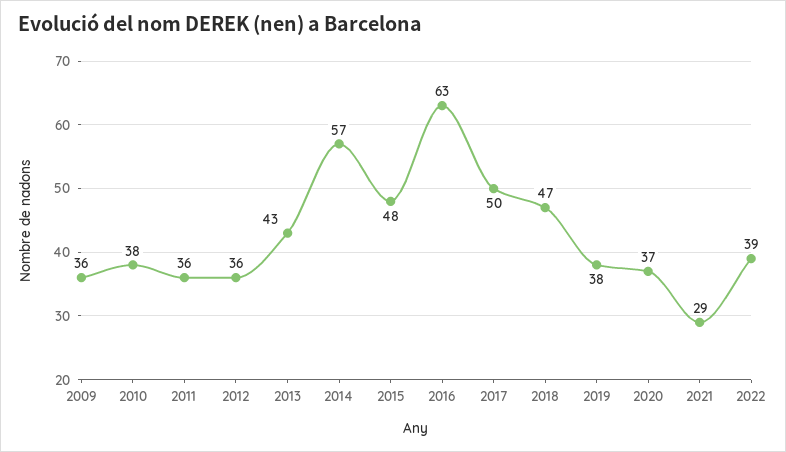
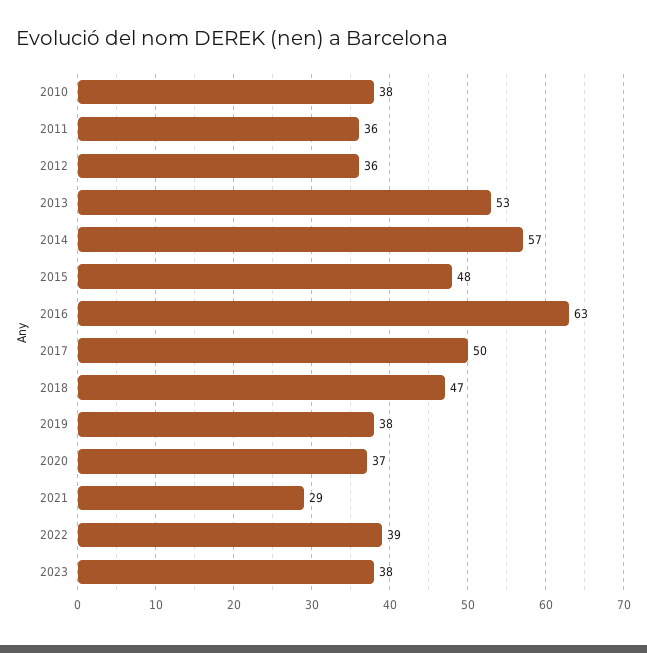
2009: 36 -> none
2013: 43 -> 53
2023: none -> 38

